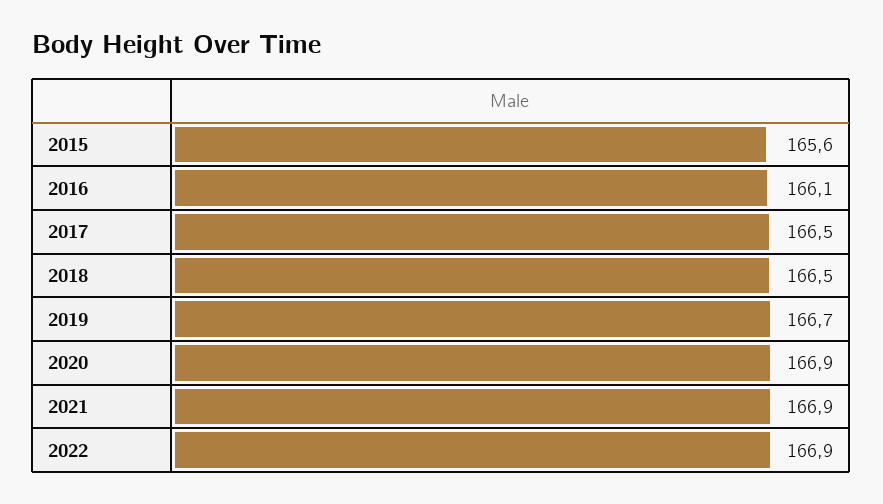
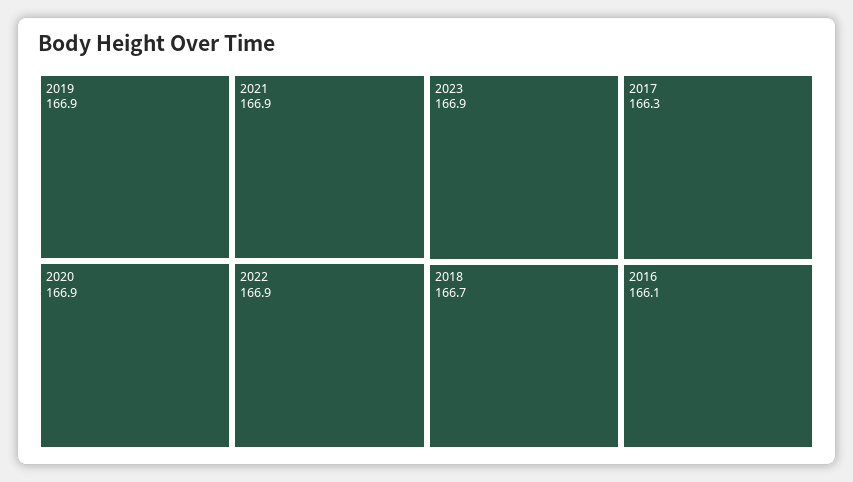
2015: 165.6 -> none
2017: 166.5 -> 166.3
2018: 166.5 -> 166.7
2019: 166.7 -> 166.9
2023: none -> 166.9

